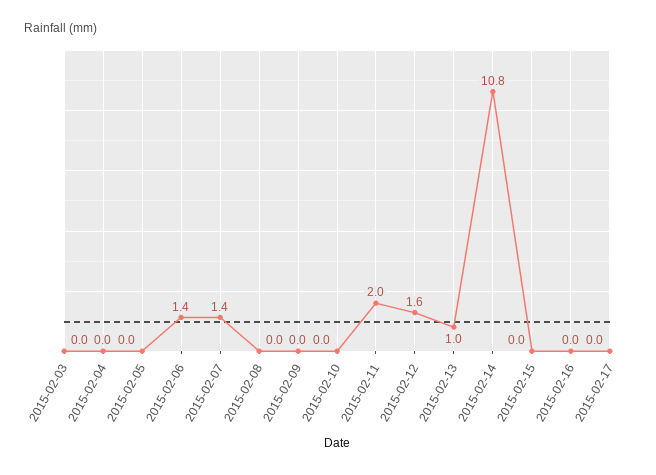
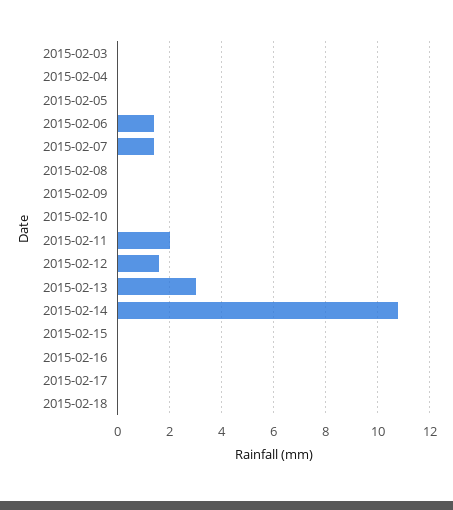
2015-02-13: 1 -> 3
2015-02-18: none -> 0

